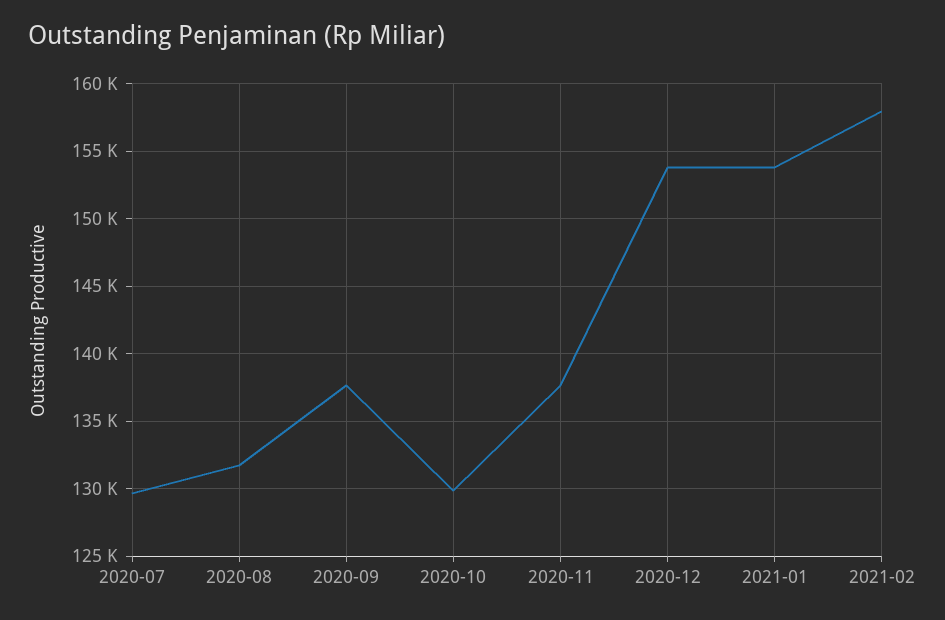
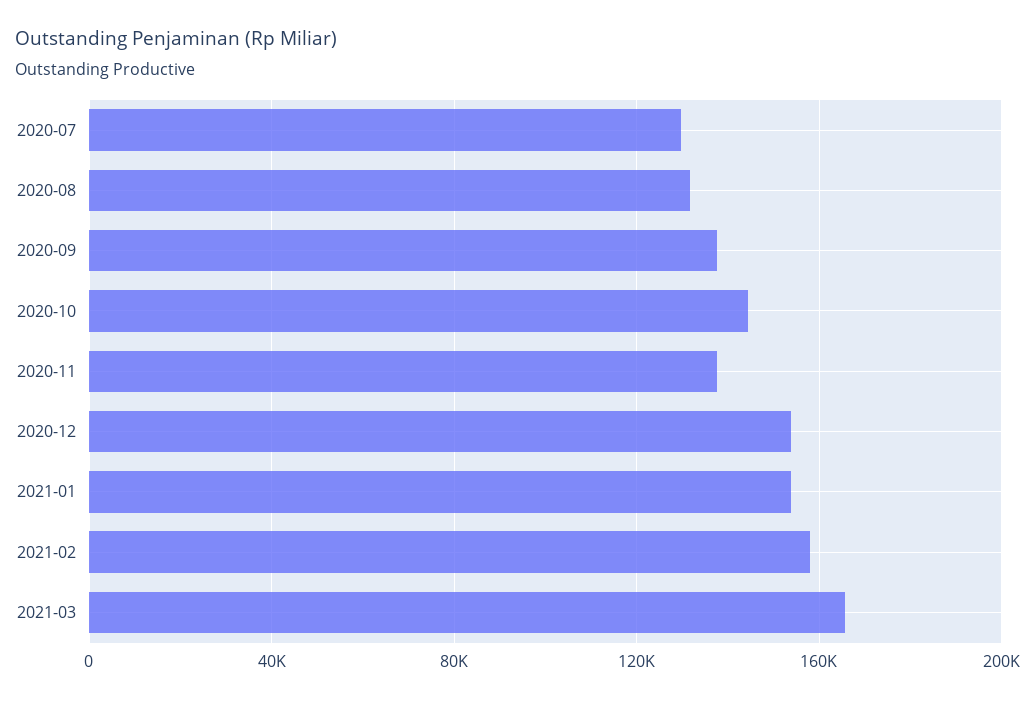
2020-10: 130000 -> 145000
2021-03: none -> 165000

